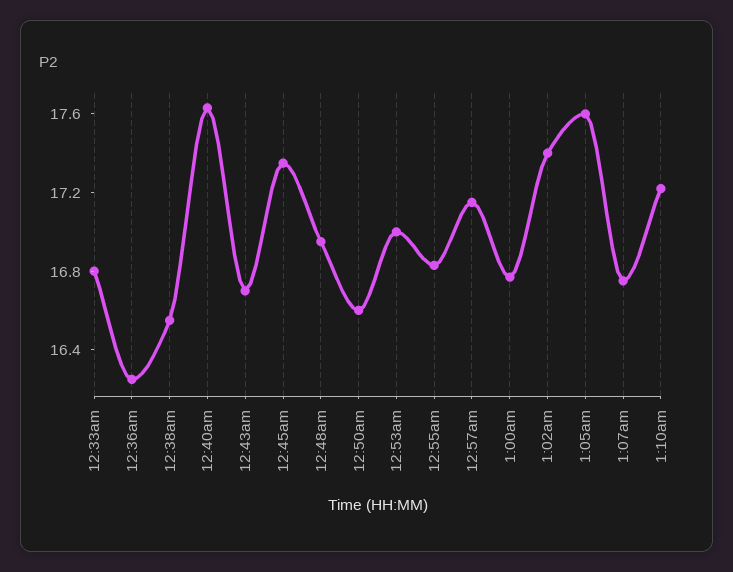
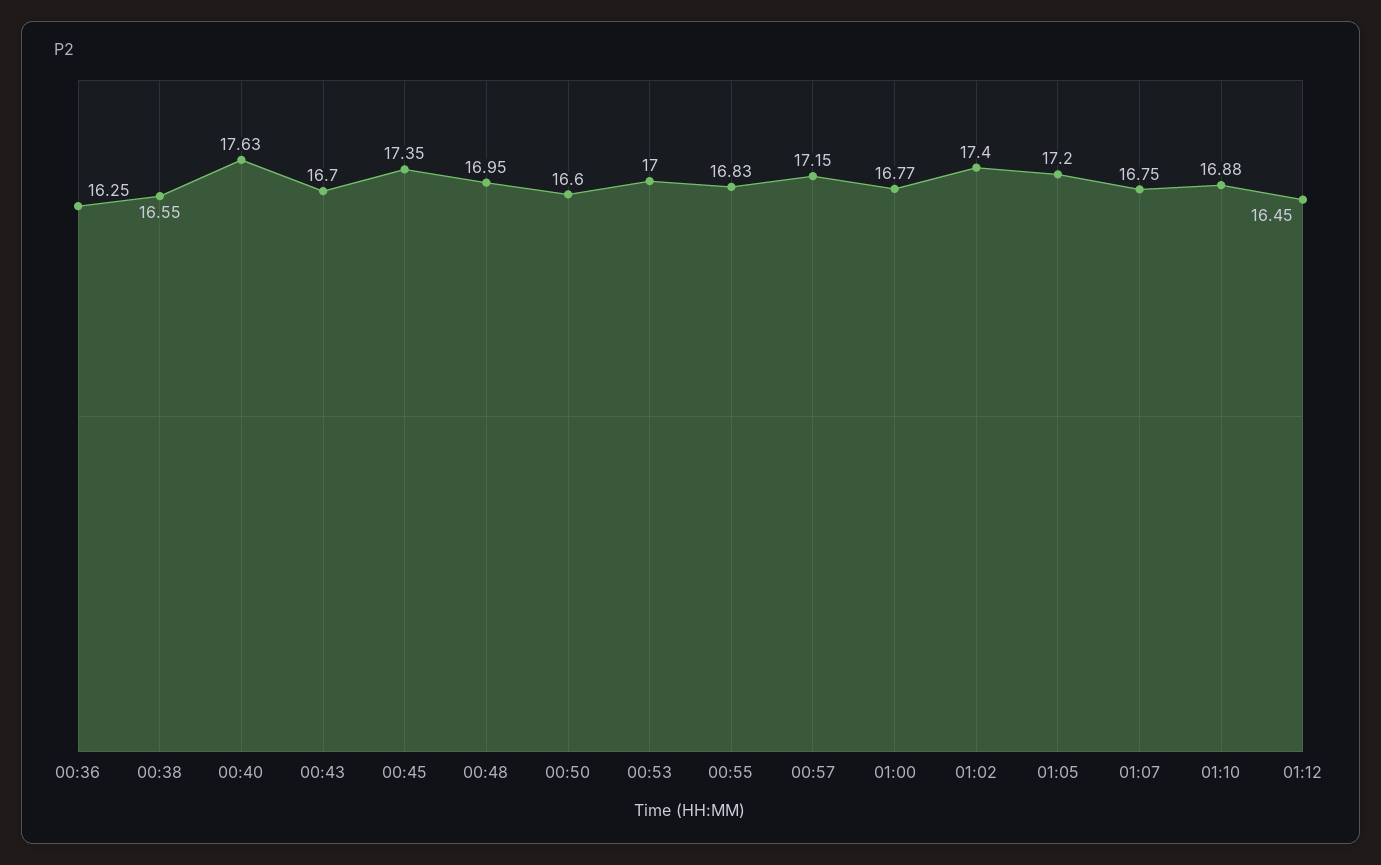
12:33am: 16.8 -> none
1:05am: 17.6 -> 17.2
1:10am: 17.2 -> 16.88
01:12: none -> 16.45

